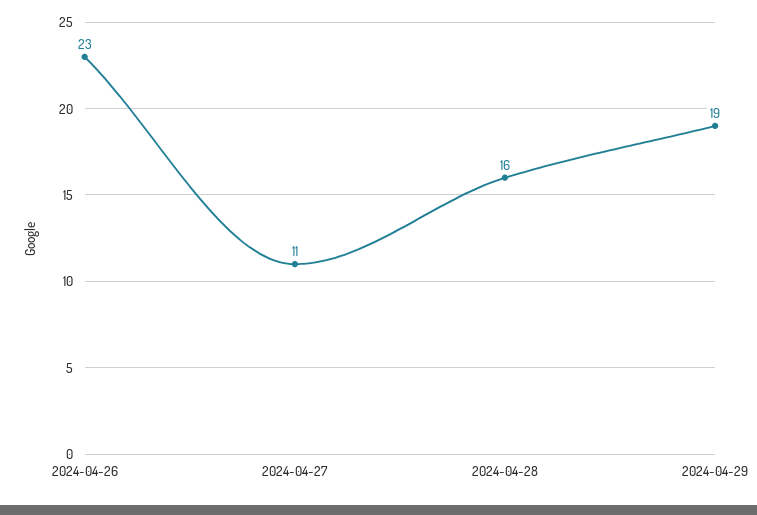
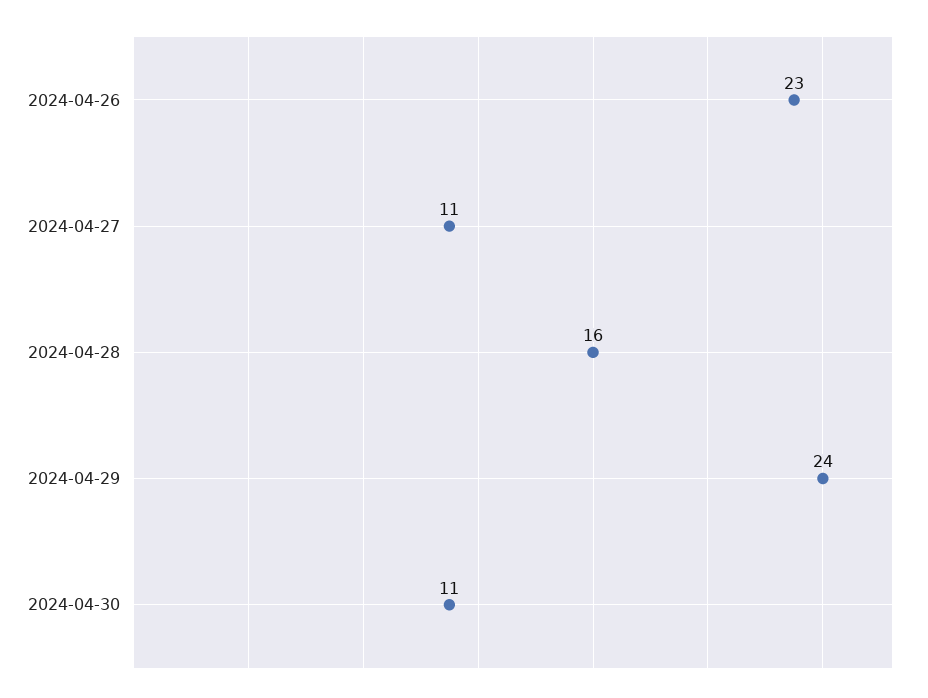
2024-04-29: 19 -> 24
2024-04-30: none -> 11

